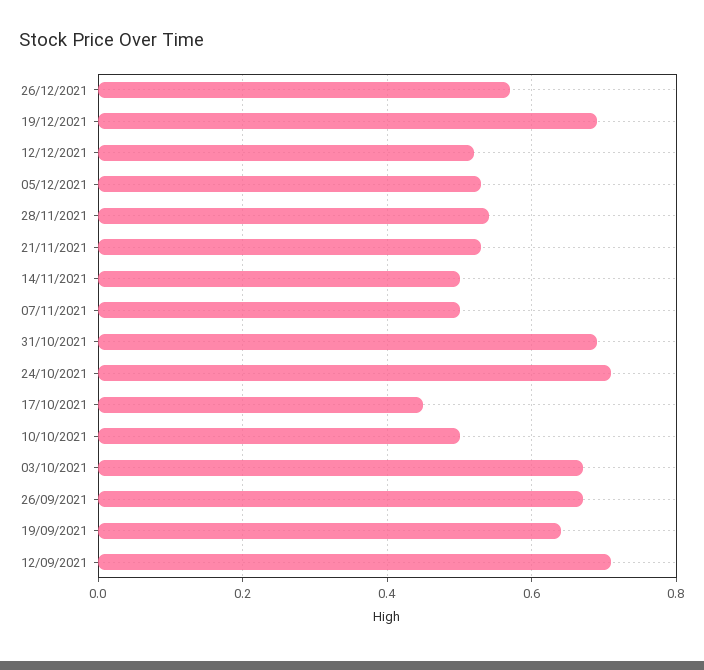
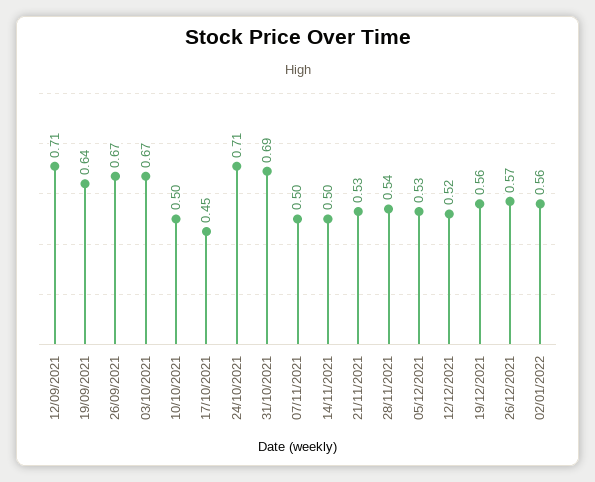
19/12/2021: 0.7 -> 0.56
02/01/2022: none -> 0.56

